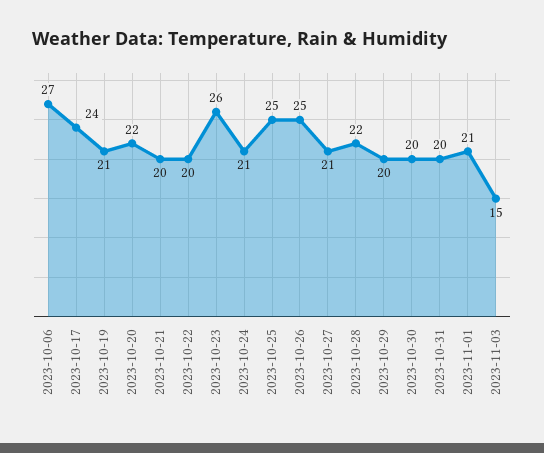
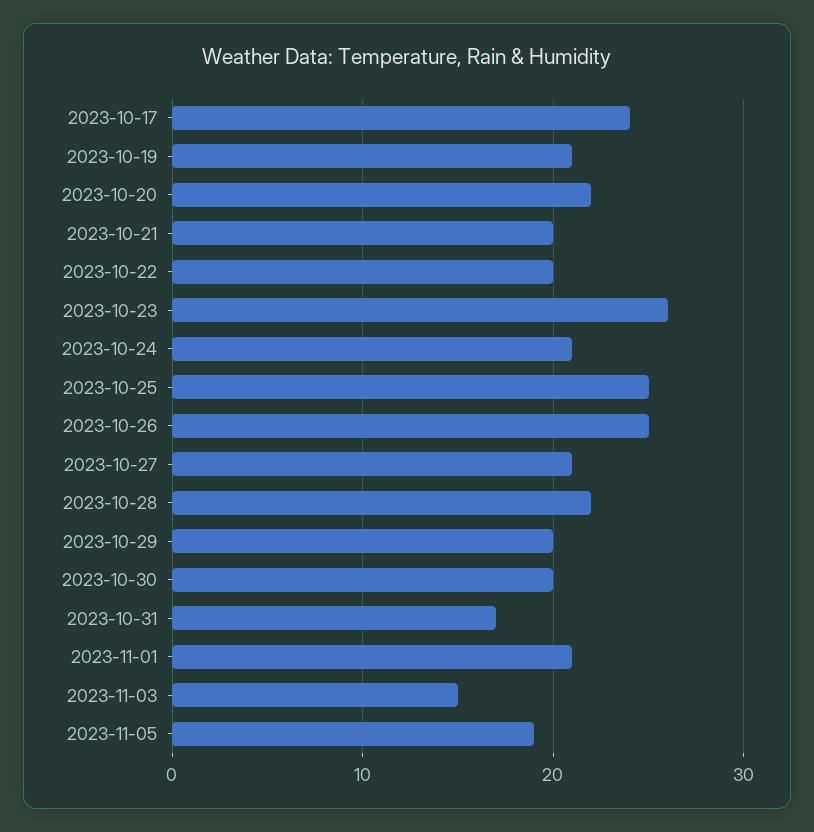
2023-10-06: 27 -> none
2023-10-31: 20 -> 17
2023-11-05: none -> 19

